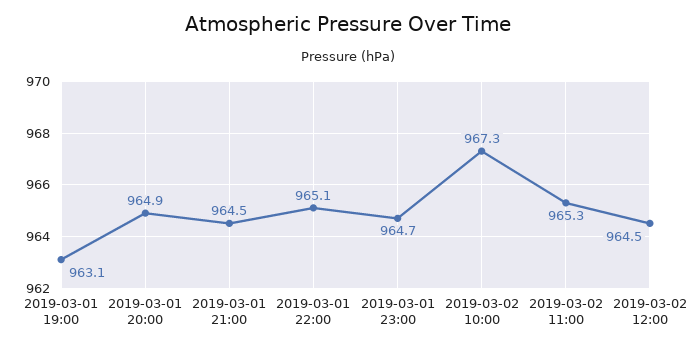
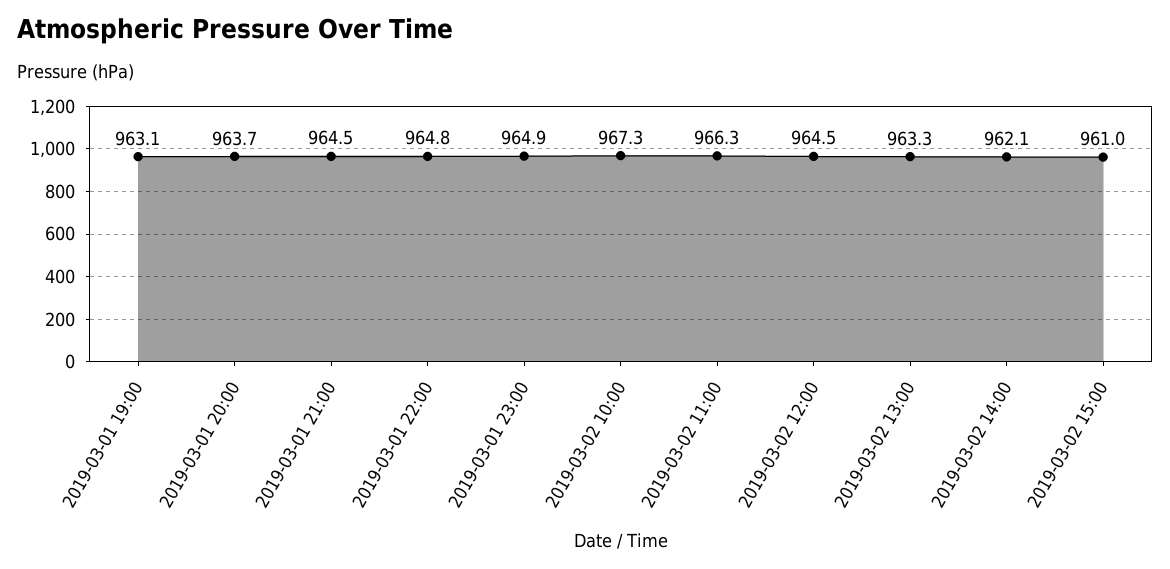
2019-03-01 20:00: 964.9 -> 963.7
2019-03-01 22:00: 965.1 -> 964.8
2019-03-01 23:00: 964.7 -> 964.9
2019-03-02 11:00: 965.3 -> 966.3
2019-03-02 13:00: none -> 963.3
2019-03-02 14:00: none -> 962.1
2019-03-02 15:00: none -> 961

